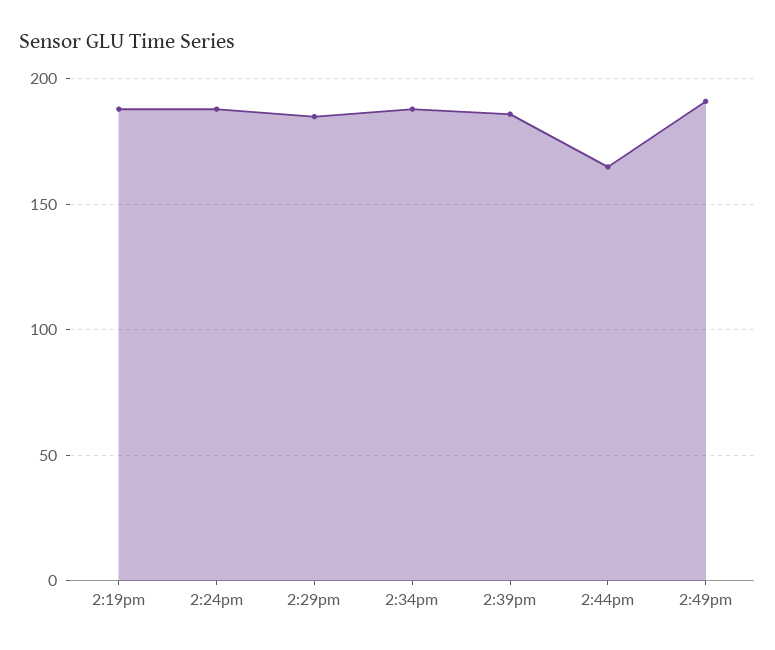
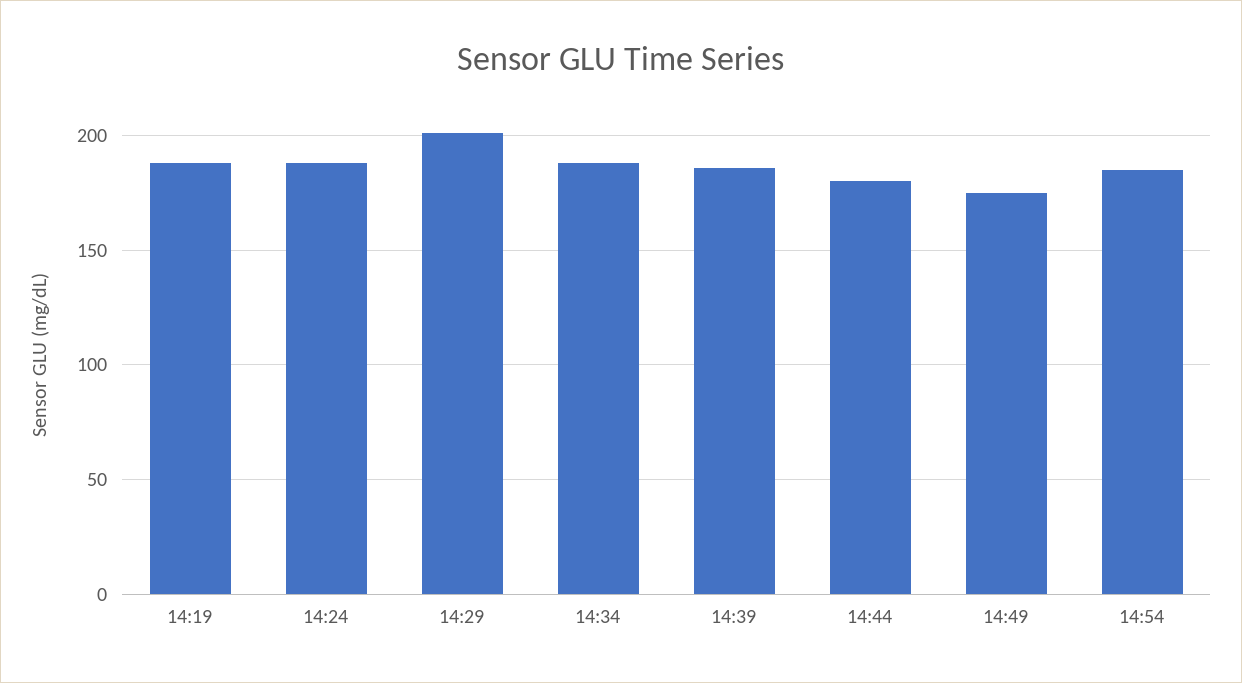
2:29pm: 185 -> 200
2:44pm: 165 -> 180
2:49pm: 190 -> 175
14:54: none -> 185

